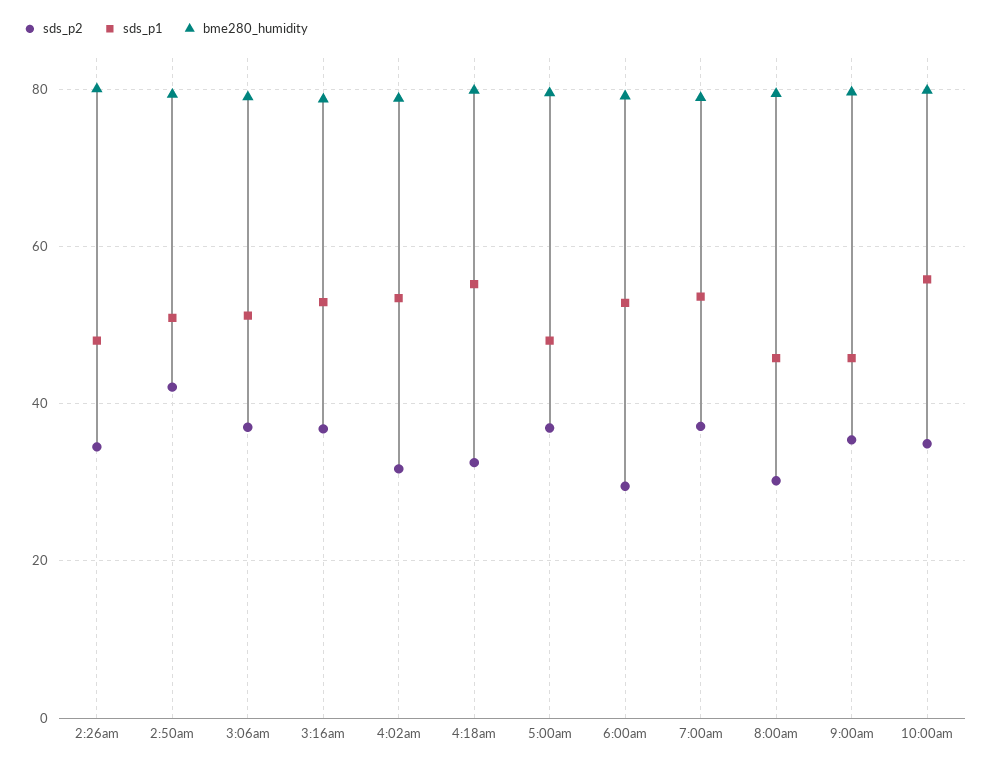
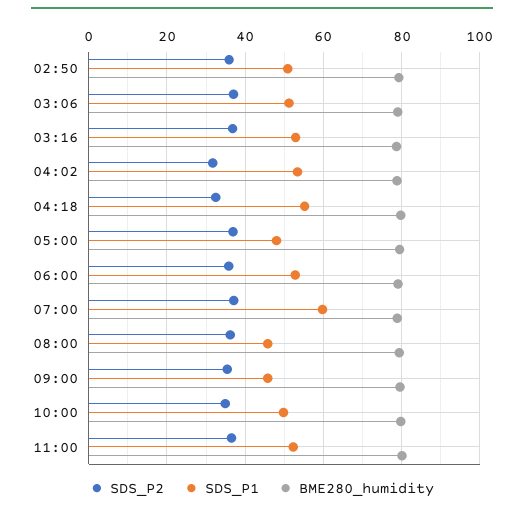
sds_p2, 2:26am: 34 -> none
sds_p1, 2:26am: 48 -> none
bme280_humidity, 2:26am: 80 -> none
sds_p2, 2:50am: 42 -> 36
sds_p2, 6:00am: 30 -> 36
sds_p1, 7:00am: 54 -> 60
sds_p2, 8:00am: 30 -> 36
sds_p1, 10:00am: 56 -> 50
sds_p2, 11:00: none -> 36
sds_p1, 11:00: none -> 52
bme280_humidity, 11:00: none -> 80

